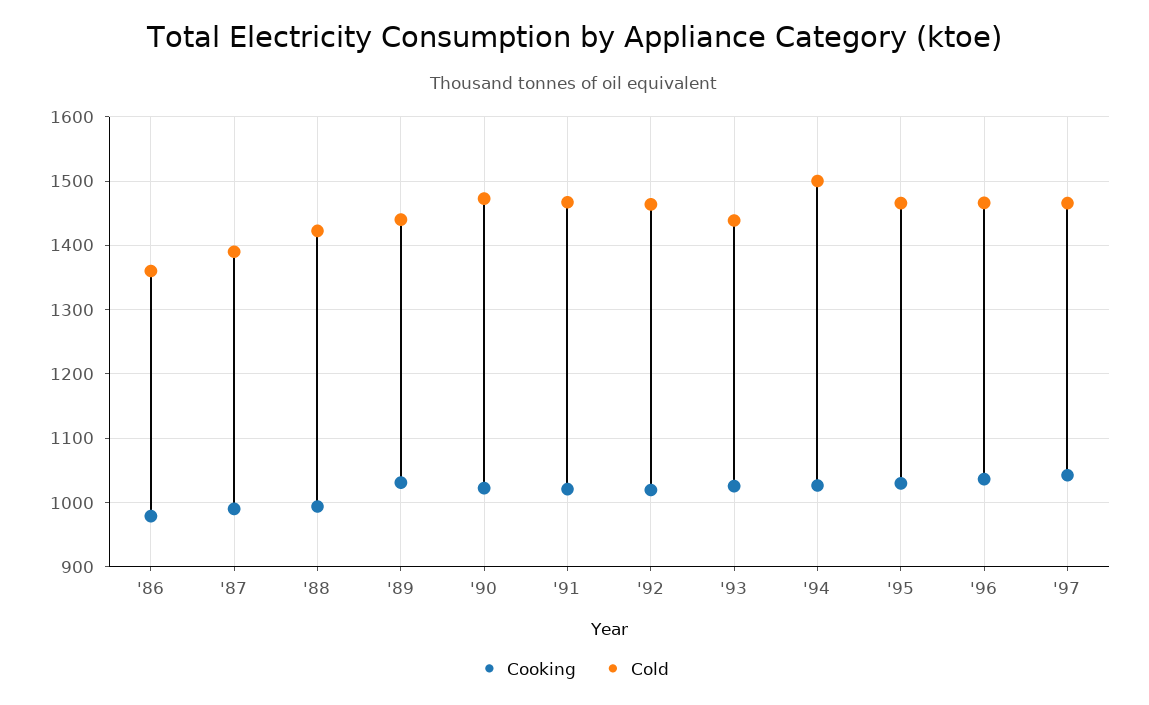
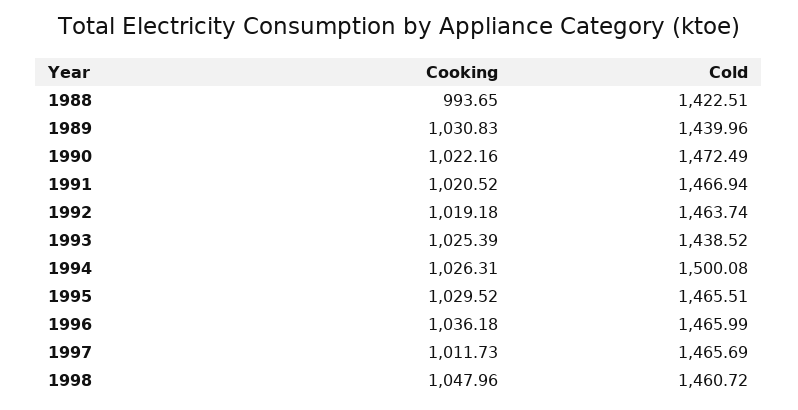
Cooking, '86: 980 -> none
Cold, '86: 1360 -> none
Cooking, '87: 990 -> none
Cold, '87: 1390 -> none
Cooking, '97: 1040 -> 1011.73
Cooking, 1998: none -> 1047.96
Cold, 1998: none -> 1460.72

